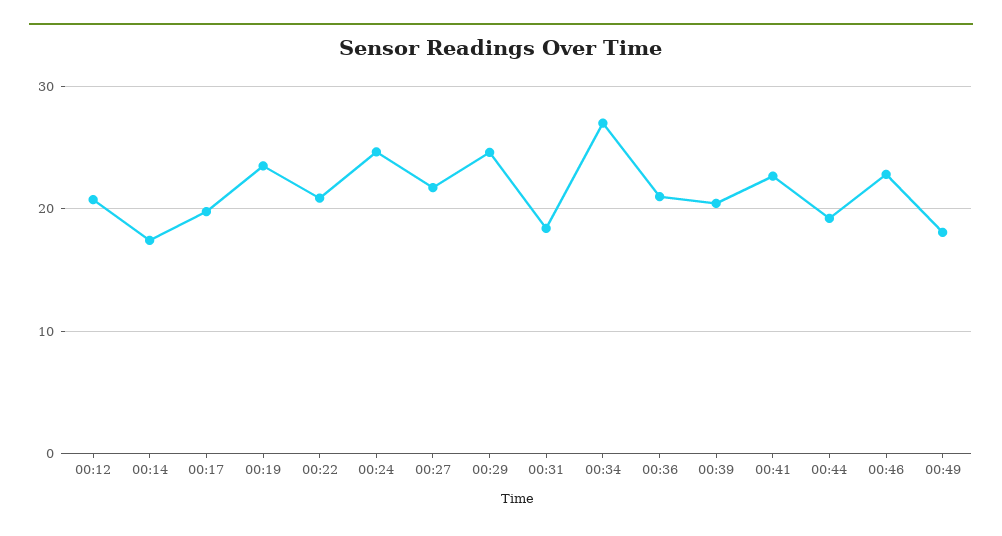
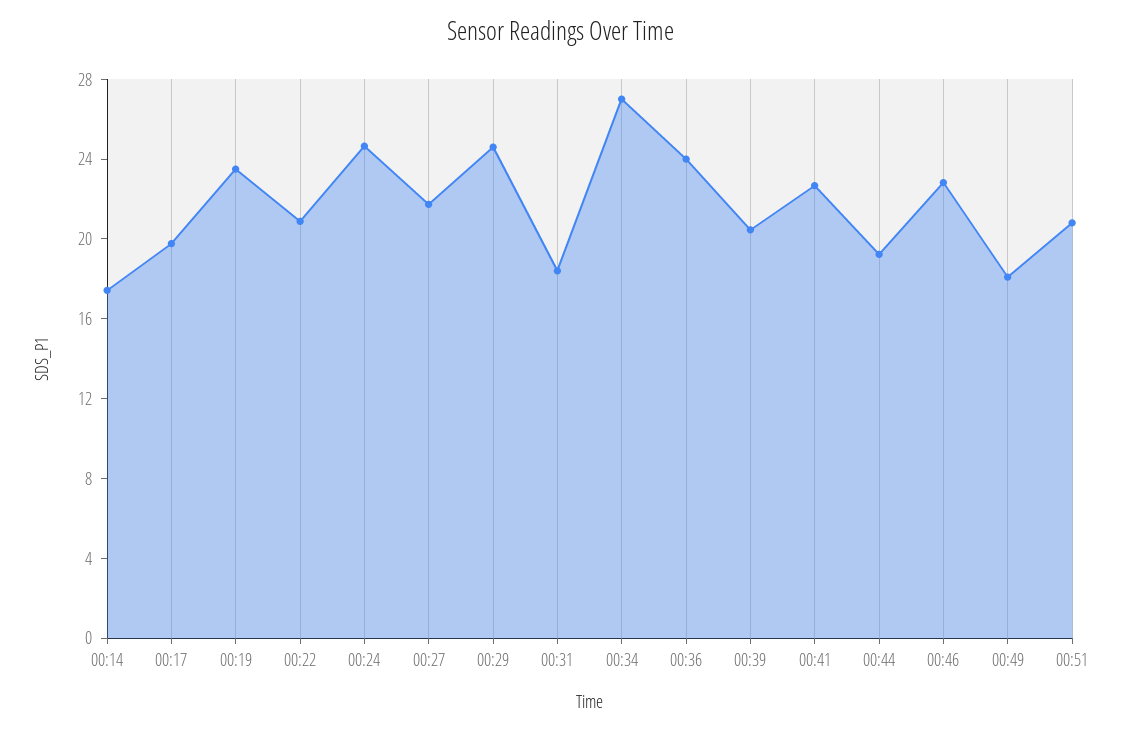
00:12: 21 -> none
00:36: 21 -> 24
00:51: none -> 21

